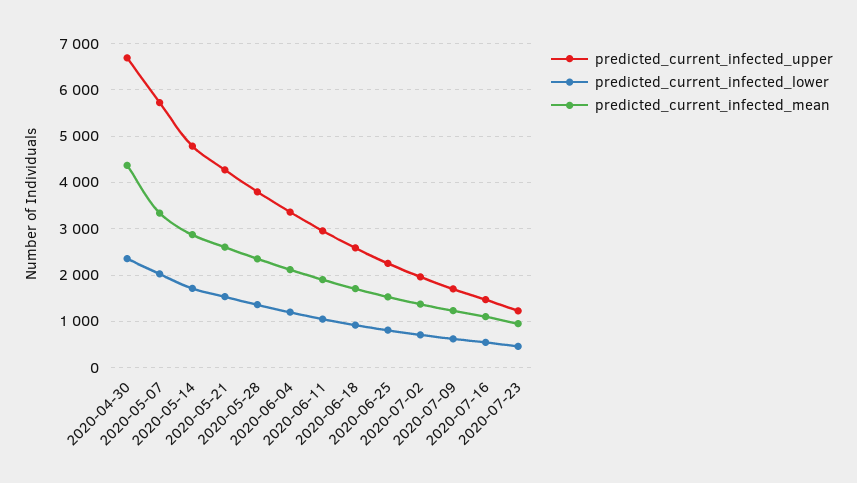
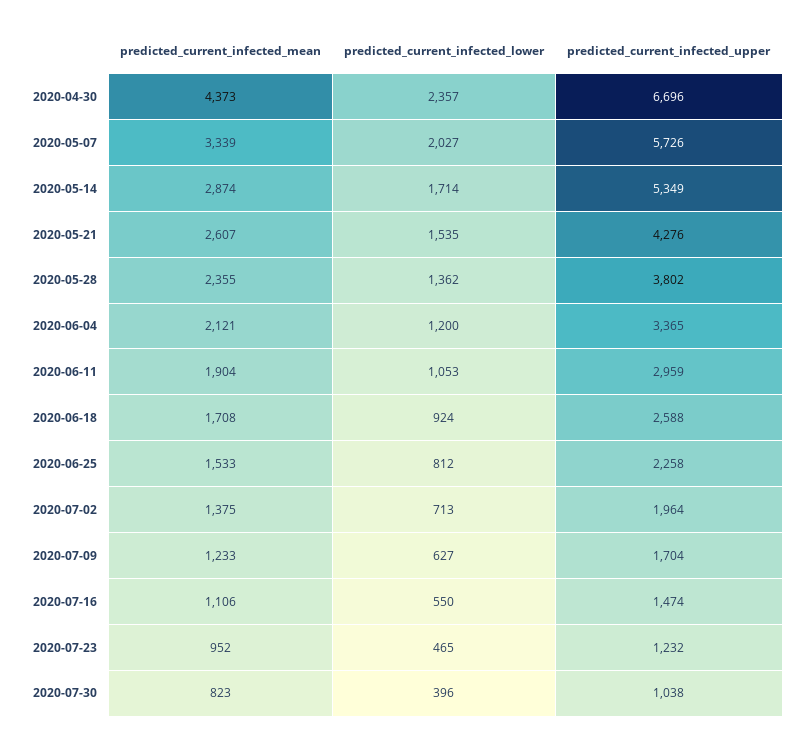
predicted_current_infected_upper, 2020-05-14: 4800 -> 5349
predicted_current_infected_mean, 2020-07-30: none -> 823
predicted_current_infected_lower, 2020-07-30: none -> 396
predicted_current_infected_upper, 2020-07-30: none -> 1038

